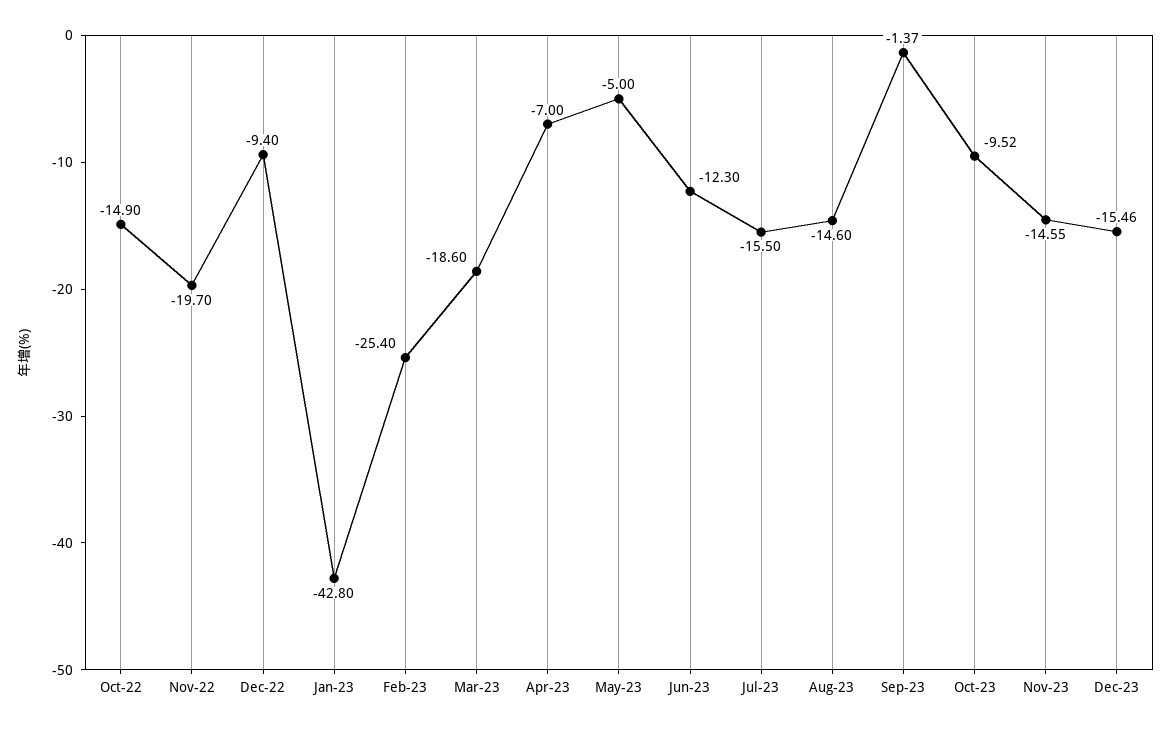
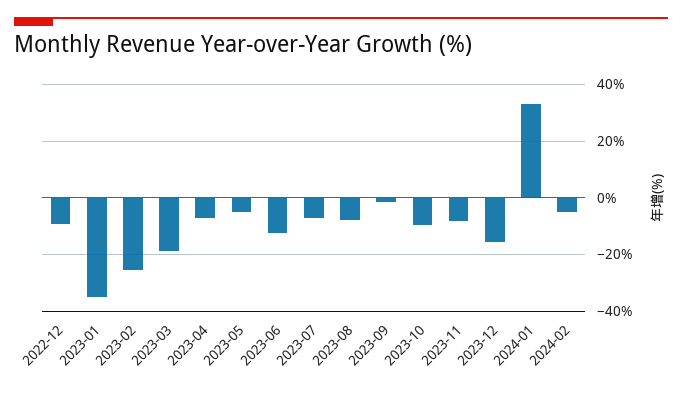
Oct-22: -14.9 -> none
Nov-22: -19.7 -> none
Jan-23: -42.8 -> -35
Jul-23: -15.5 -> -7.5
Aug-23: -14.6 -> -7.5
Nov-23: -14.55 -> -7.5
2024-01: none -> 32.5
2024-02: none -> -5

